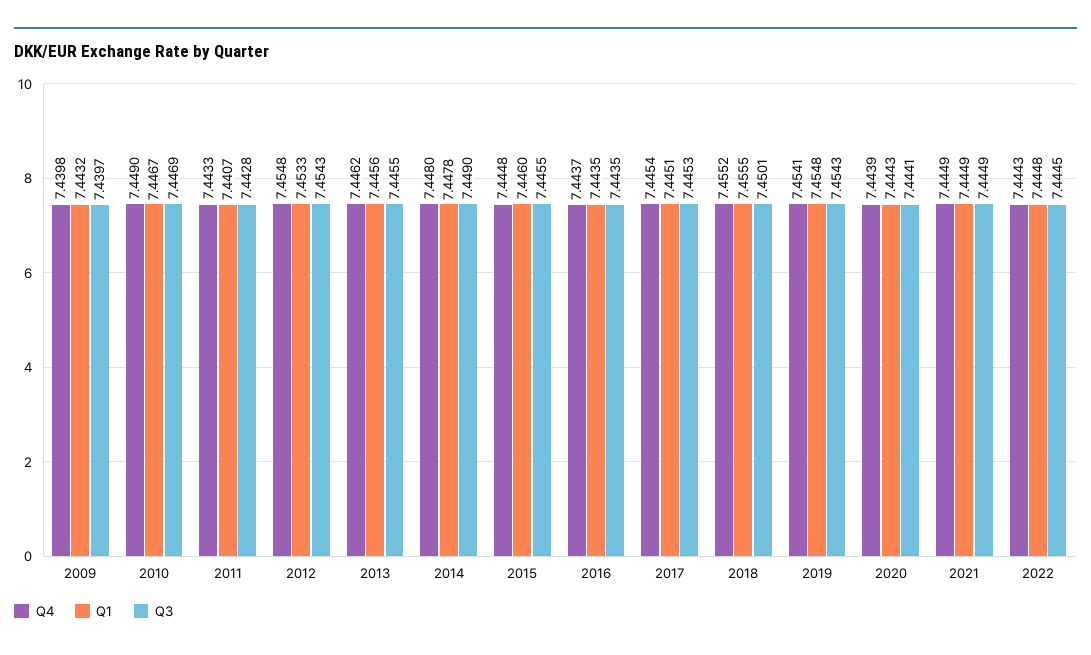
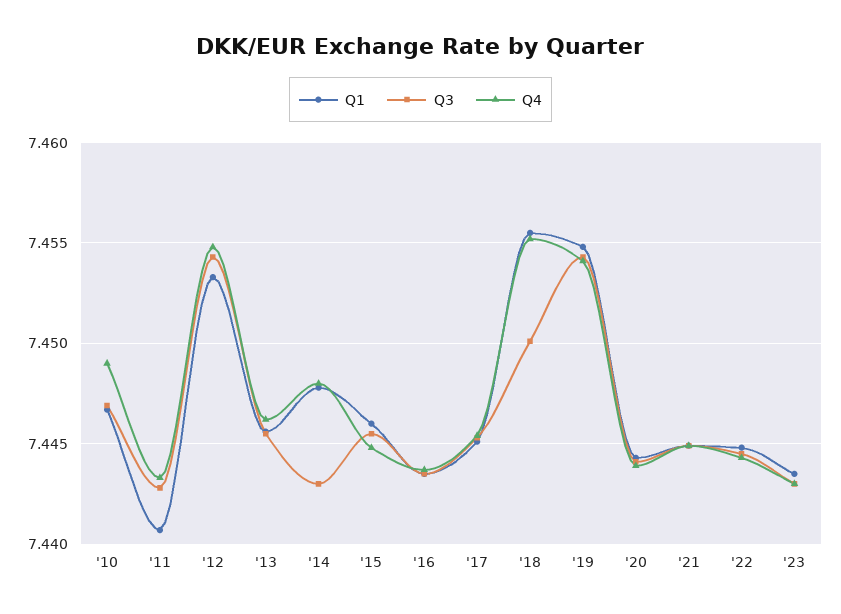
Q4, 2009: 7.4398 -> none
Q1, 2009: 7.4432 -> none
Q3, 2009: 7.4397 -> none
Q3, 2014: 7.449 -> 7.443
Q1, '23: none -> 7.4435
Q3, '23: none -> 7.443
Q4, '23: none -> 7.443

